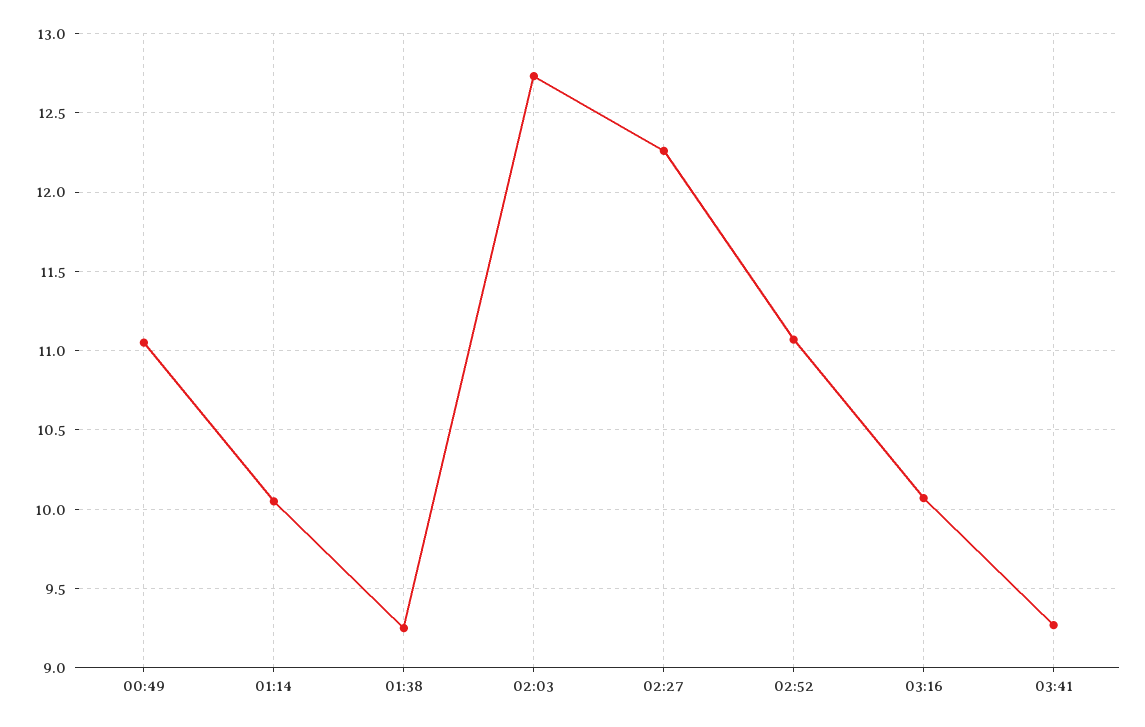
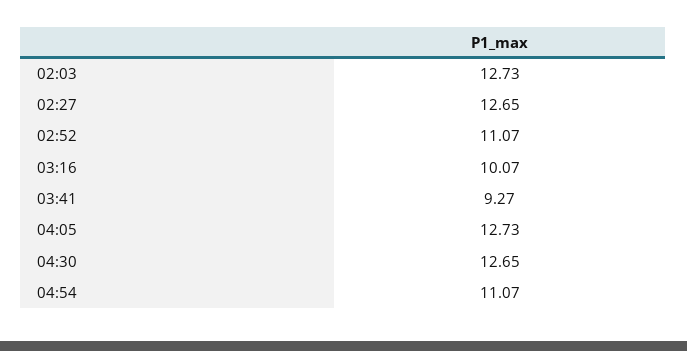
00:49: 11.05 -> none
01:14: 10.05 -> none
01:38: 9.25 -> none
02:27: 12.25 -> 12.65
04:05: none -> 12.73
04:30: none -> 12.65
04:54: none -> 11.07

